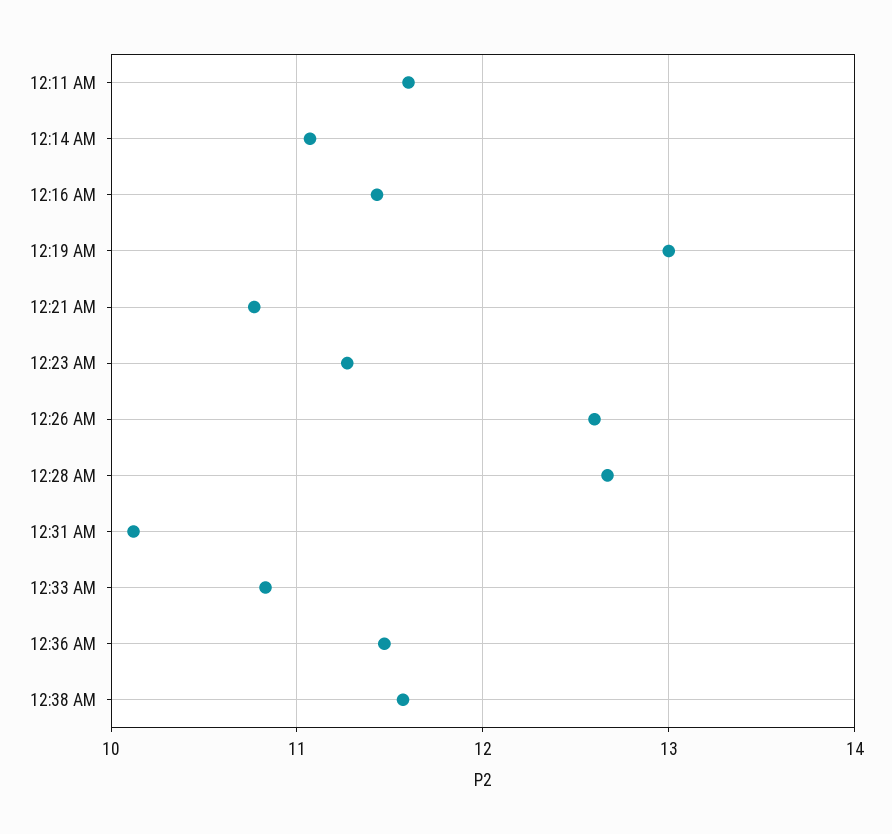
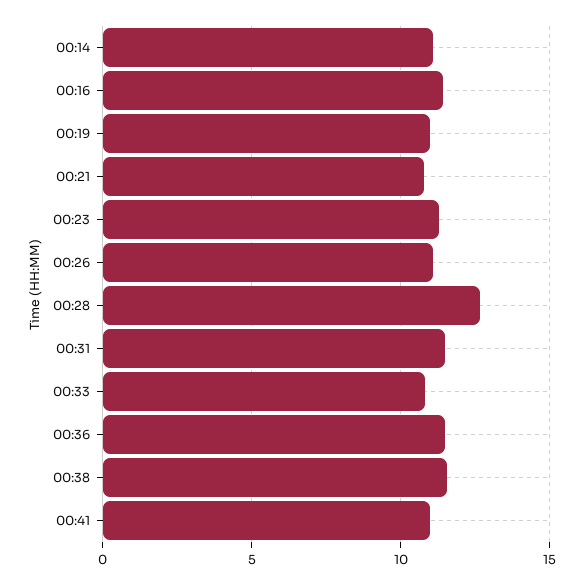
12:11 AM: 11.6 -> none
12:19 AM: 13 -> 11
12:26 AM: 12.6 -> 11
12:31 AM: 10.1 -> 11.5
00:41: none -> 11

